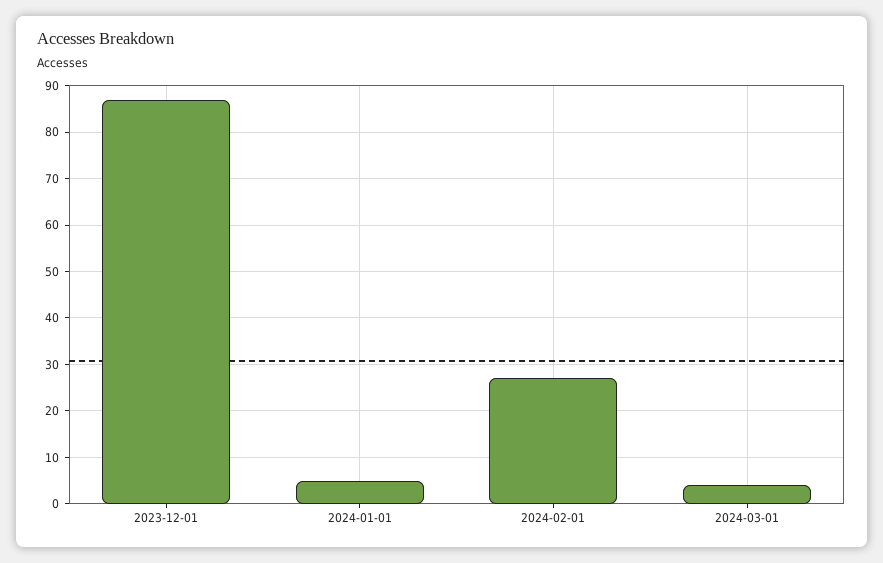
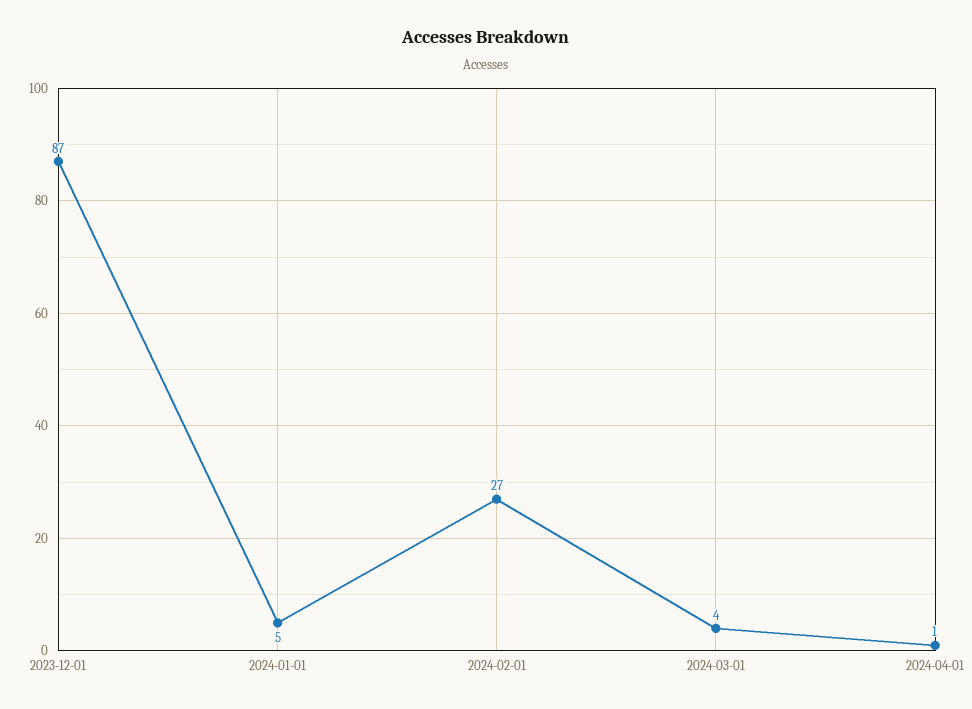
2024-04-01: none -> 1

